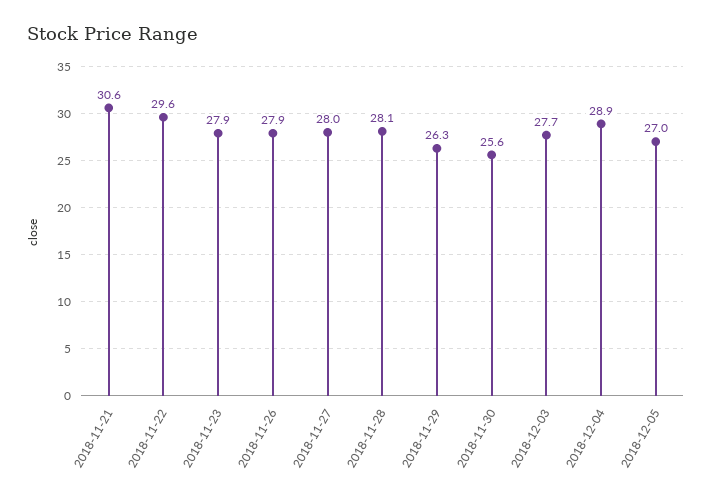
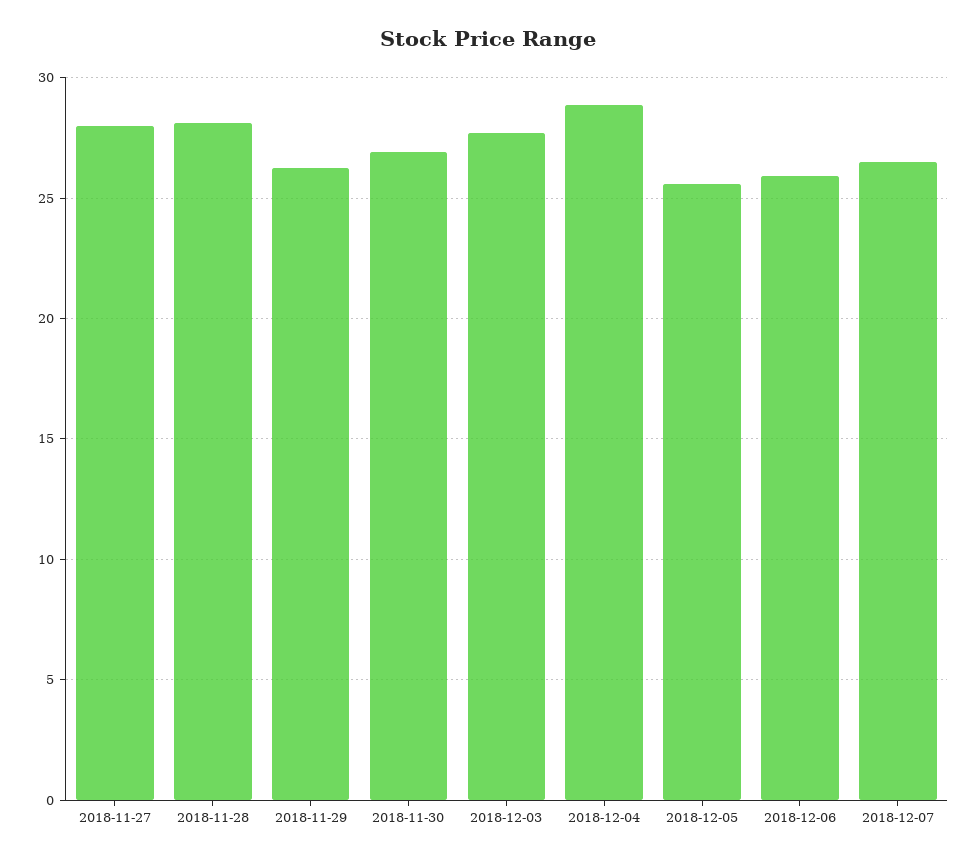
2018-11-21: 30.6 -> none
2018-11-22: 29.6 -> none
2018-11-23: 27.9 -> none
2018-11-26: 27.9 -> none
2018-11-30: 25.6 -> 27
2018-12-05: 27 -> 25.5
2018-12-06: none -> 26
2018-12-07: none -> 26.5

